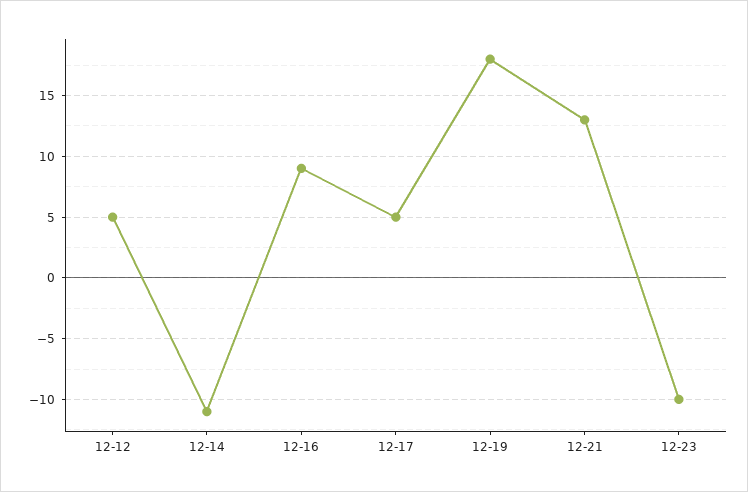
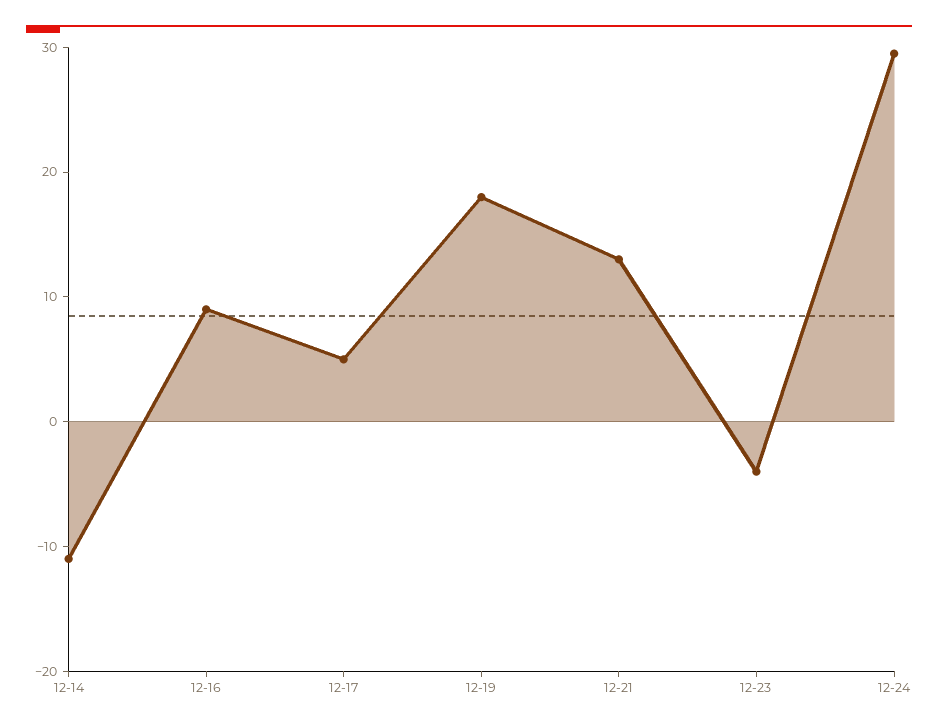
12-12: 5 -> none
12-23: -10 -> -4
12-24: none -> 30

